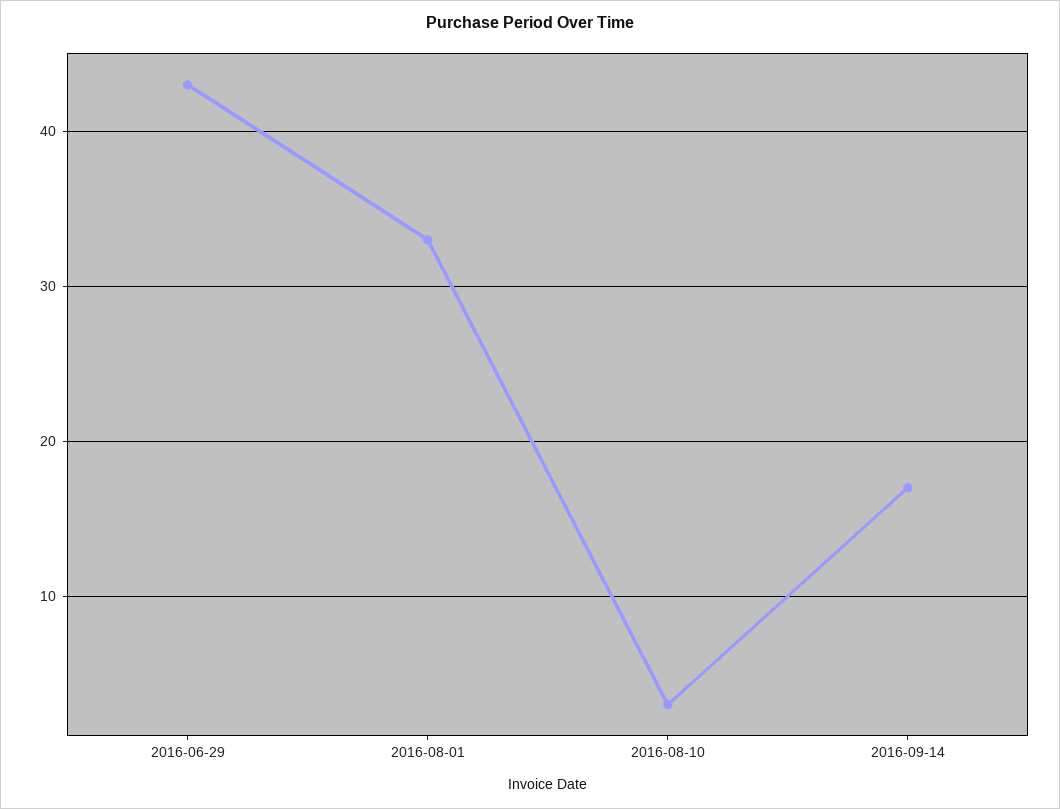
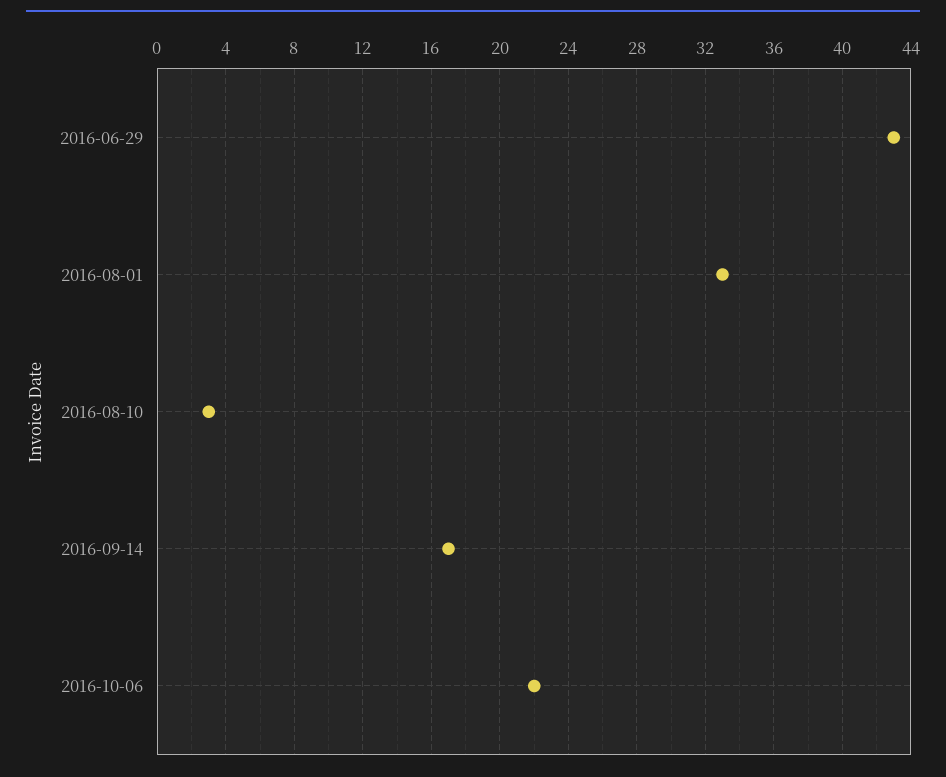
2016-10-06: none -> 22

